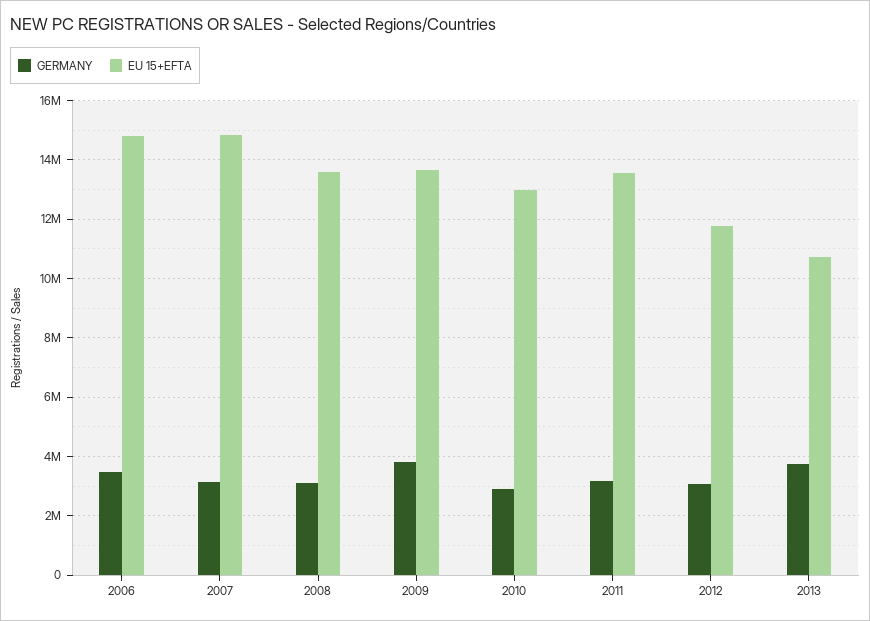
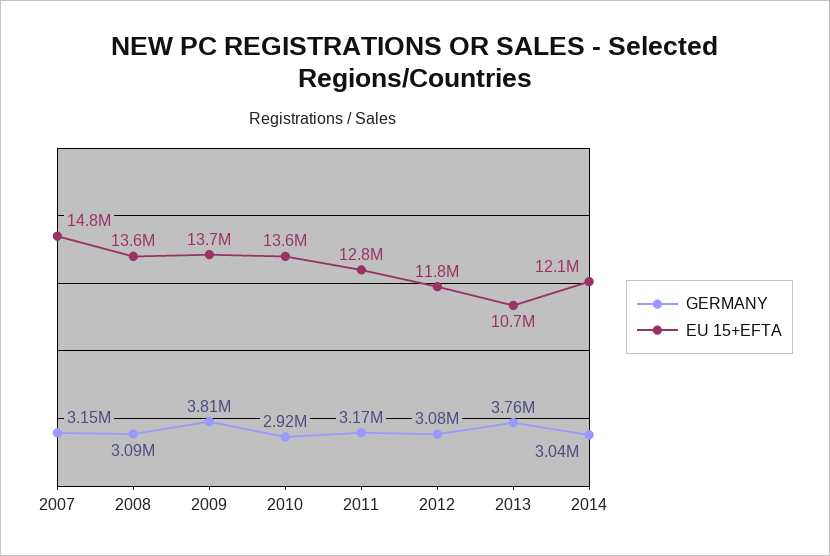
GERMANY, 2006: 3500000 -> none
EU 15+EFTA, 2006: 14750000 -> none
EU 15+EFTA, 2010: 13000000 -> 13600000
EU 15+EFTA, 2011: 13500000 -> 12800000
GERMANY, 2014: none -> 3040000
EU 15+EFTA, 2014: none -> 12100000

